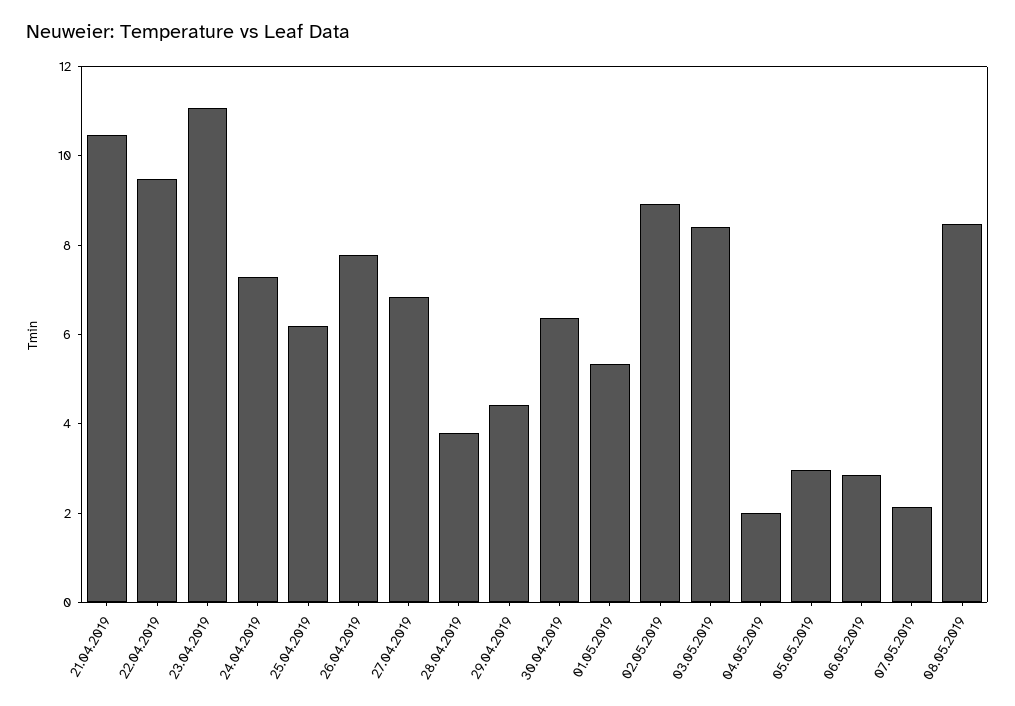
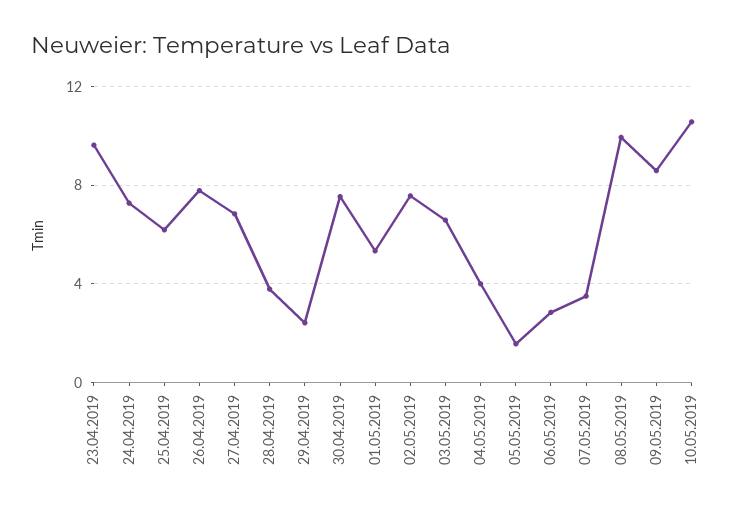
21.04.2019: 10.5 -> none
22.04.2019: 9.5 -> none
23.04.2019: 11 -> 9.5
29.04.2019: 4.5 -> 2.5
30.04.2019: 6.5 -> 7.5
02.05.2019: 9 -> 7.5
03.05.2019: 8.5 -> 6.5
04.05.2019: 2 -> 4
05.05.2019: 3 -> 1.5
07.05.2019: 2 -> 3.5
08.05.2019: 8.5 -> 10
09.05.2019: none -> 8.5
10.05.2019: none -> 10.5

